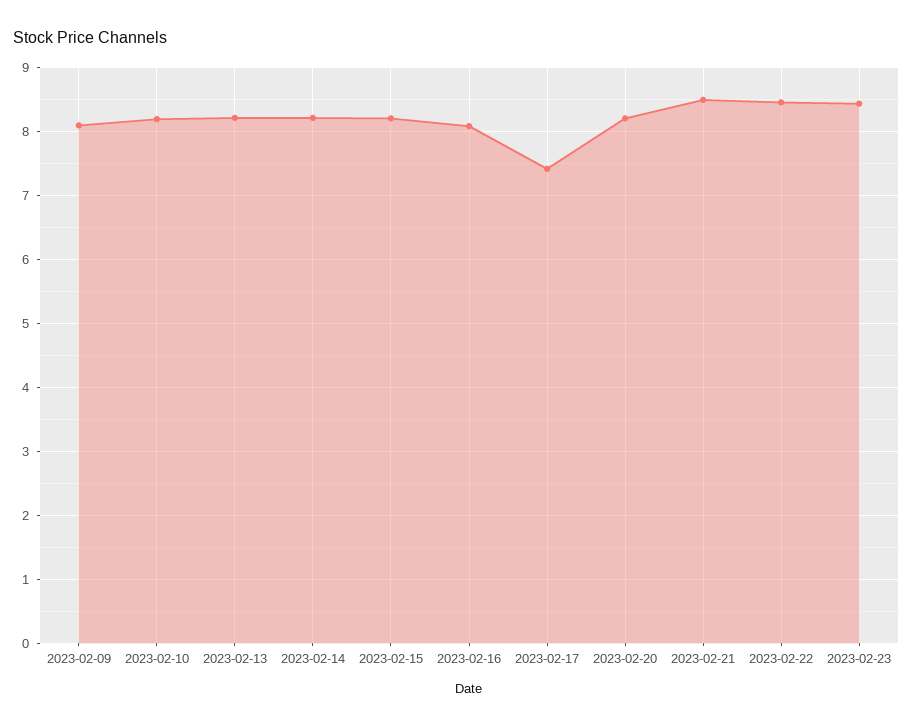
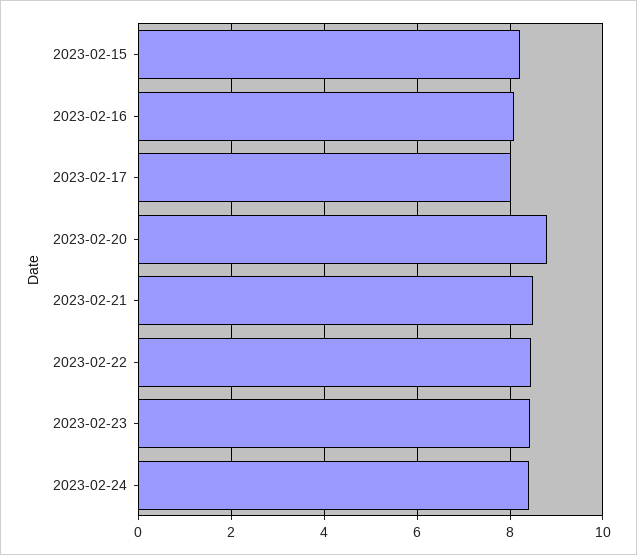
2023-02-09: 8.1 -> none
2023-02-10: 8.2 -> none
2023-02-13: 8.2 -> none
2023-02-14: 8.2 -> none
2023-02-17: 7.4 -> 8
2023-02-20: 8.2 -> 8.8
2023-02-24: none -> 8.4

